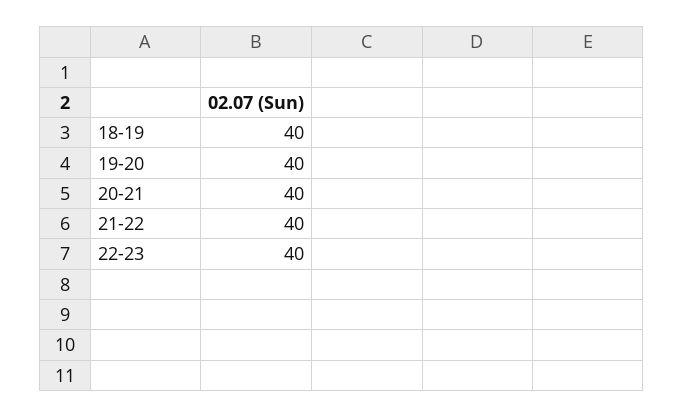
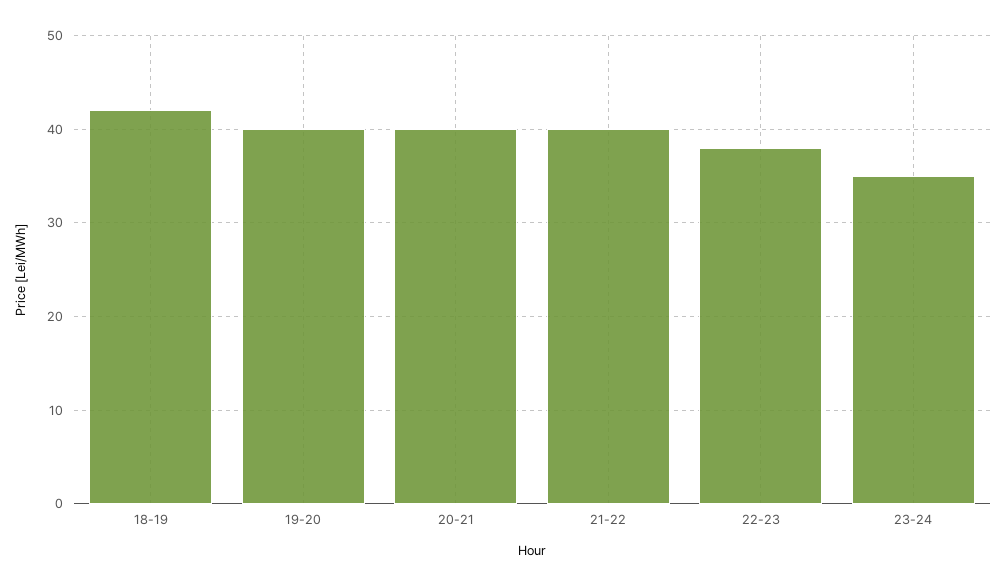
18-19: 40 -> 42
22-23: 40 -> 38
23-24: none -> 35

